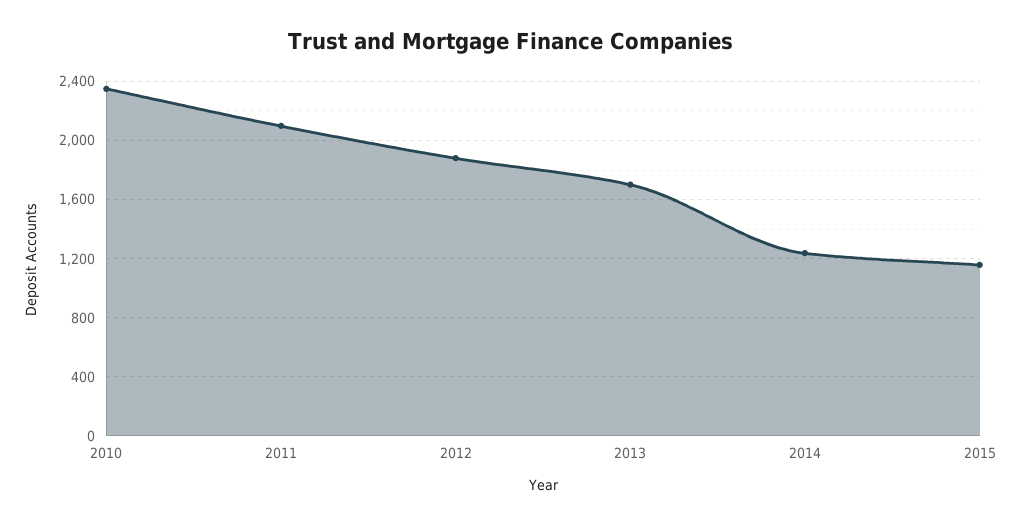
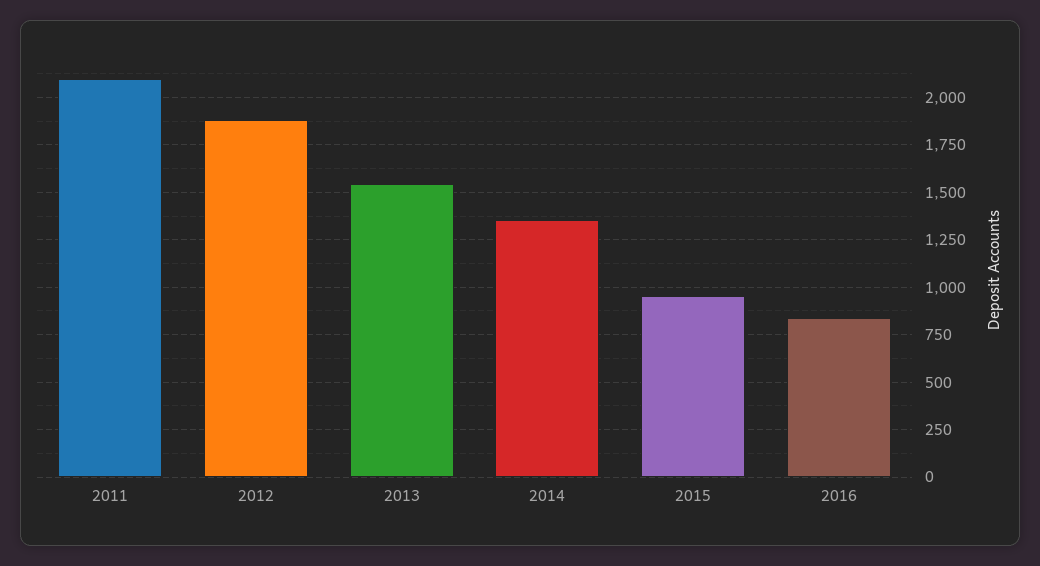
2010: 2350 -> none
2013: 1700 -> 1550
2014: 1250 -> 1350
2015: 1150 -> 950
2016: none -> 850

